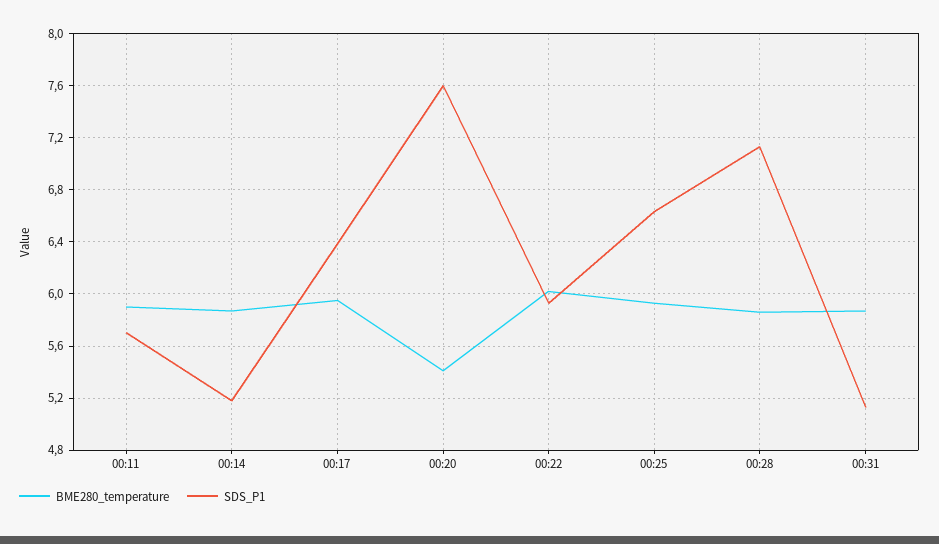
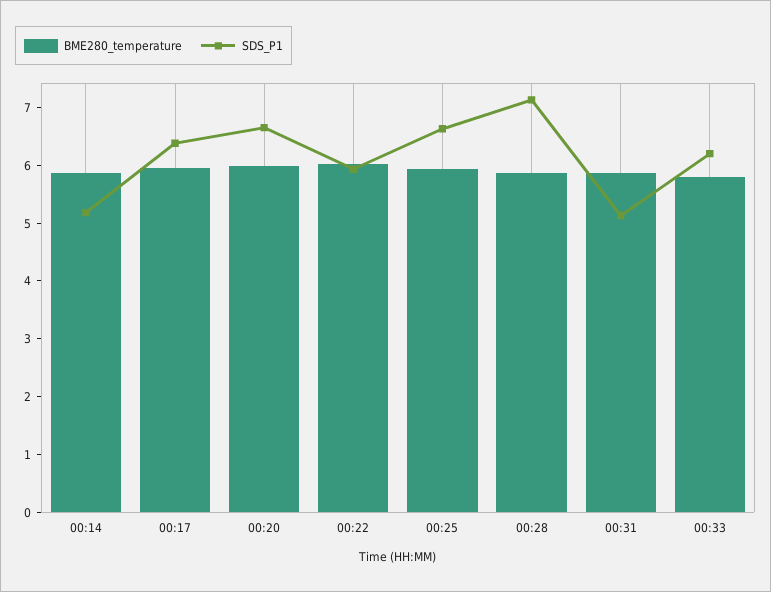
BME280_temperature, 00:11: 5.9 -> none
SDS_P1, 00:11: 5.7 -> none
BME280_temperature, 00:20: 5.4 -> 6
SDS_P1, 00:20: 7.6 -> 6.6
BME280_temperature, 00:33: none -> 5.8
SDS_P1, 00:33: none -> 6.2

